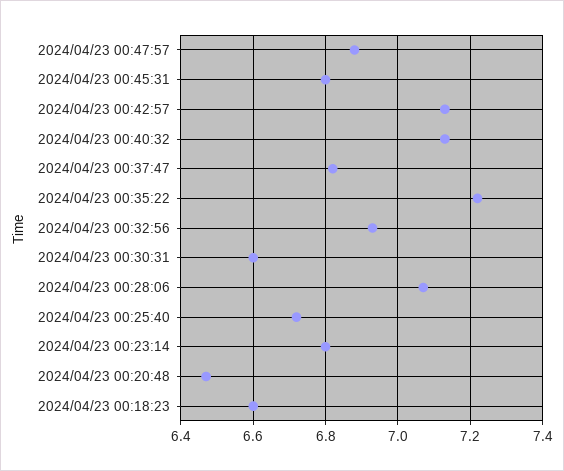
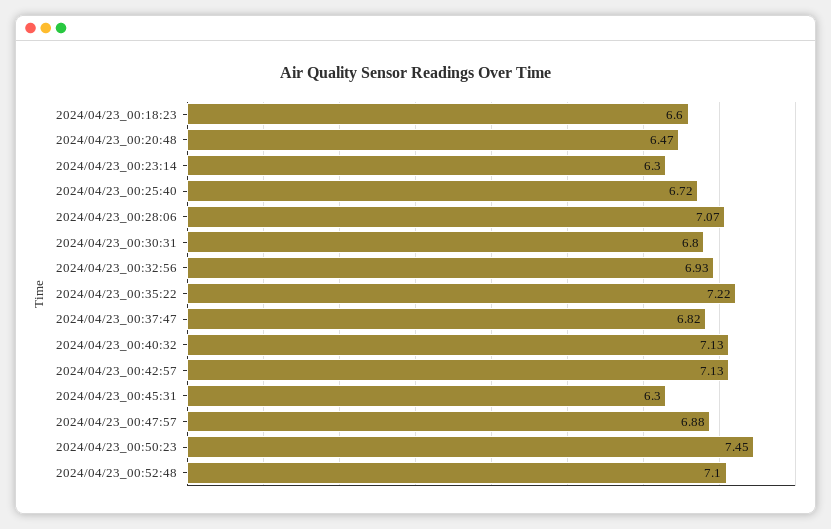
2024/04/23 00:45:31: 6.8 -> 6.3
2024/04/23 00:30:31: 6.6 -> 6.8
2024/04/23 00:23:14: 6.8 -> 6.3
2024/04/23_00:50:23: none -> 7.45
2024/04/23_00:52:48: none -> 7.1

